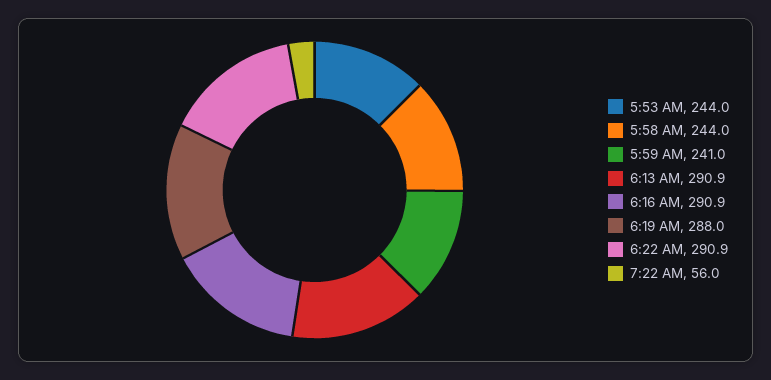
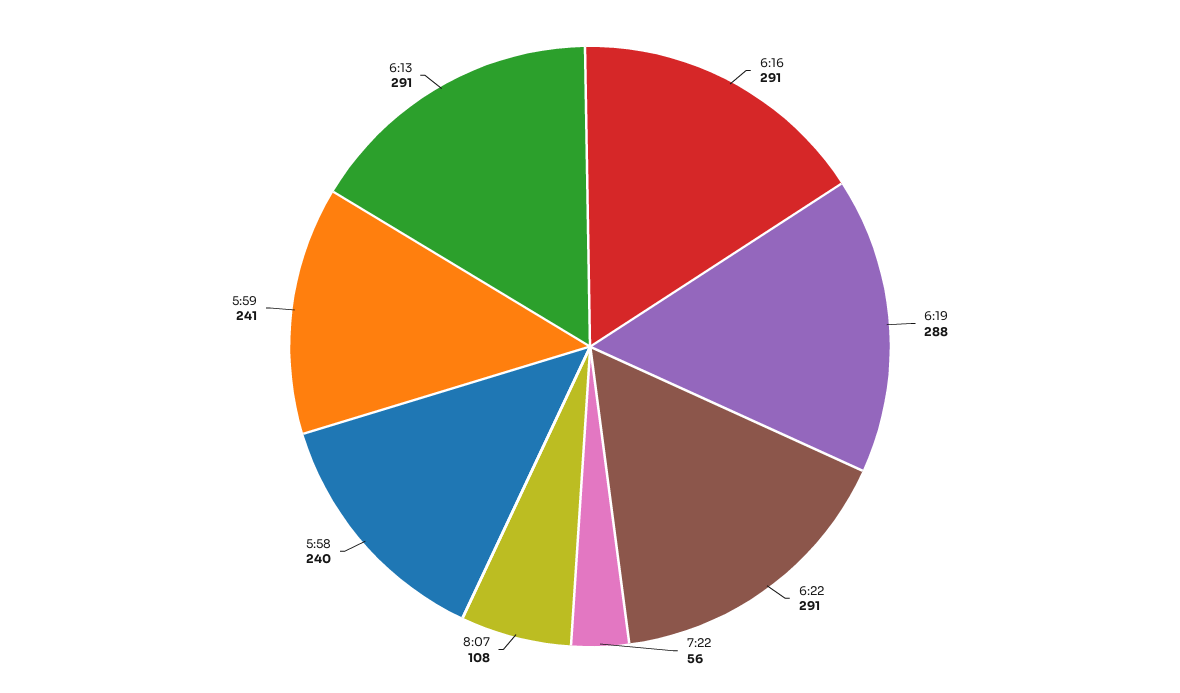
5:53 AM: 244 -> none
5:58 AM: 244 -> 240
8:07: none -> 108

